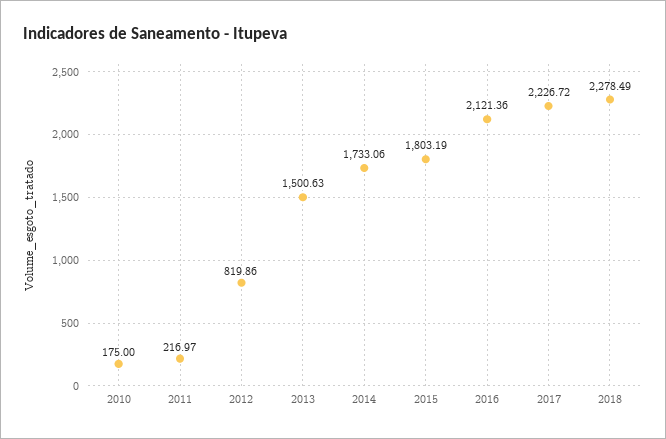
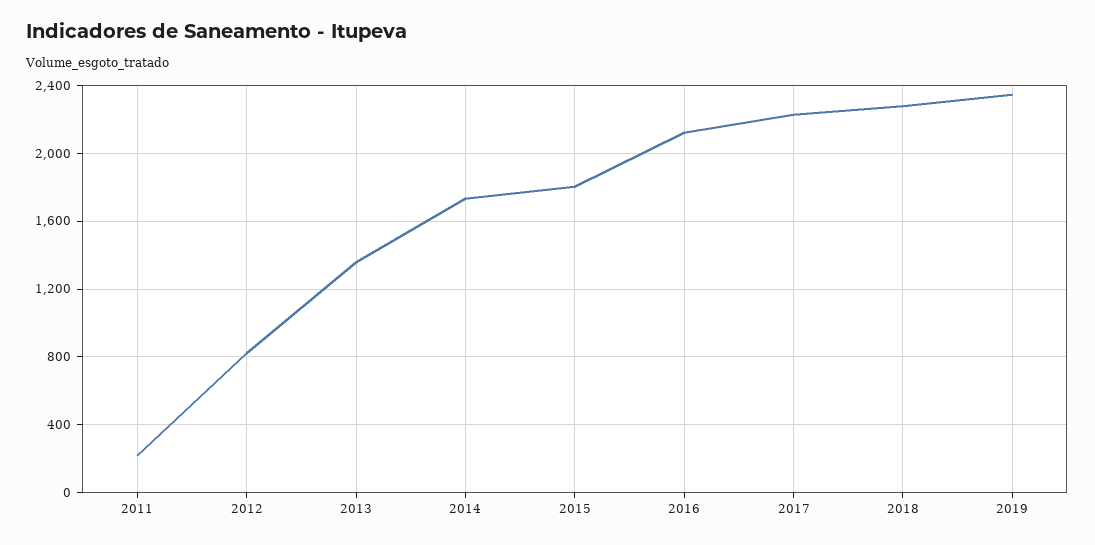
2010: 175 -> none
2013: 1500.63 -> 1350
2019: none -> 2350

